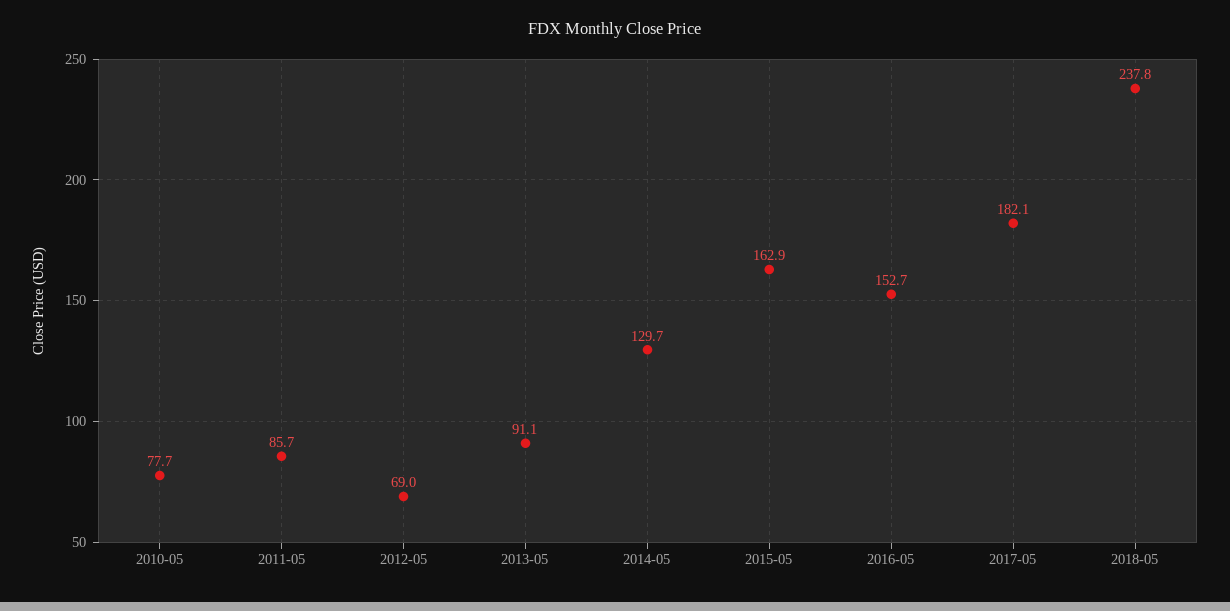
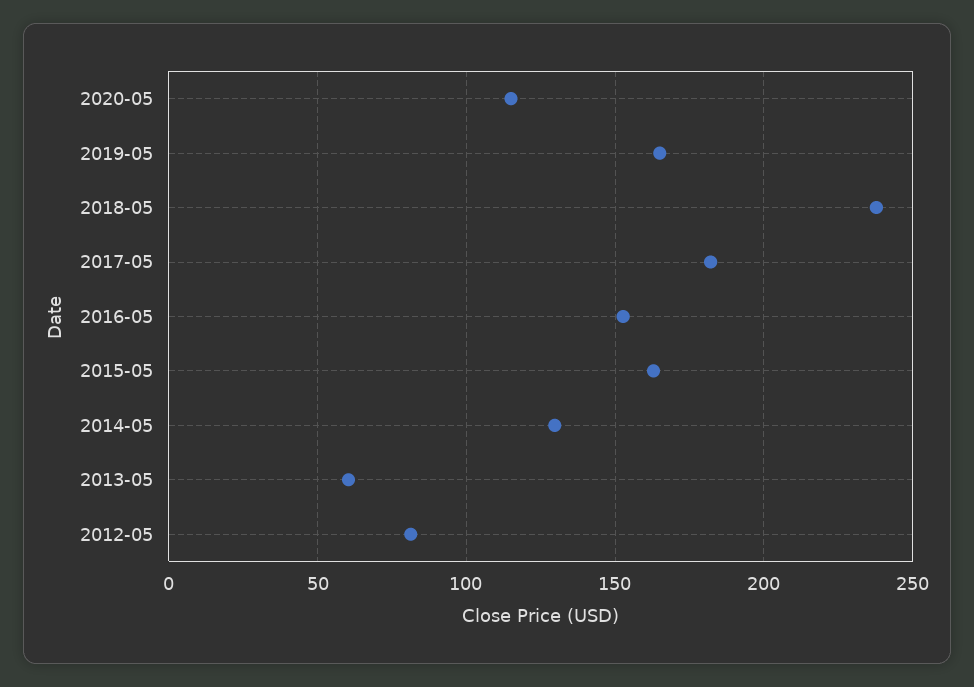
2010-05: 77.7 -> none
2011-05: 85.7 -> none
2012-05: 69 -> 80
2013-05: 91.1 -> 60
2020-05: none -> 115
2019-05: none -> 165

